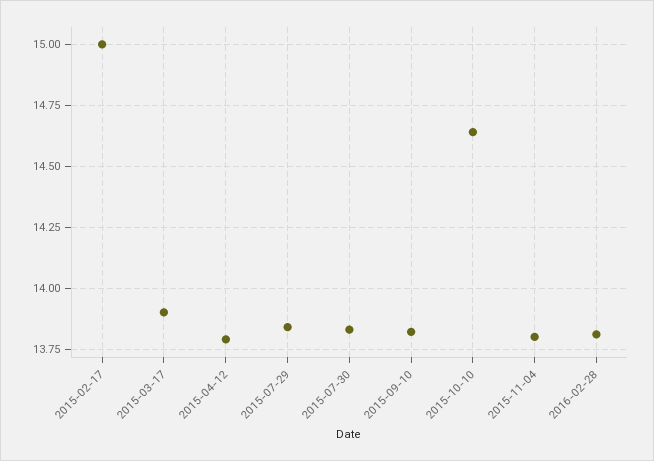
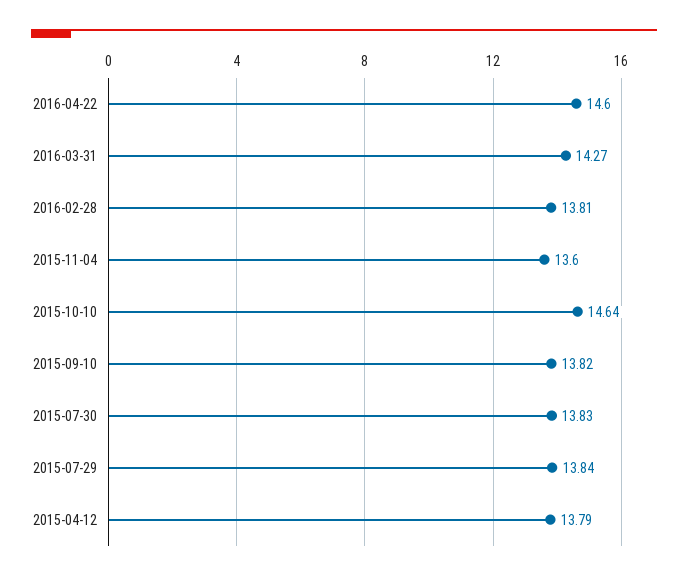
2015-02-17: 15 -> none
2015-03-17: 13.9 -> none
2015-11-04: 13.8 -> 13.6
2016-04-22: none -> 14.6
2016-03-31: none -> 14.27

